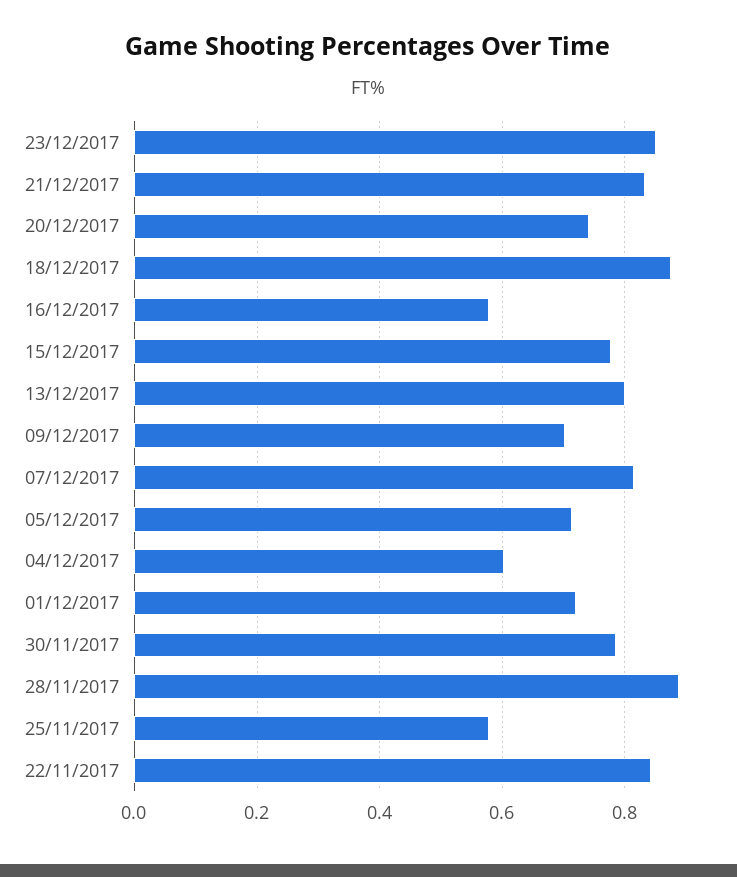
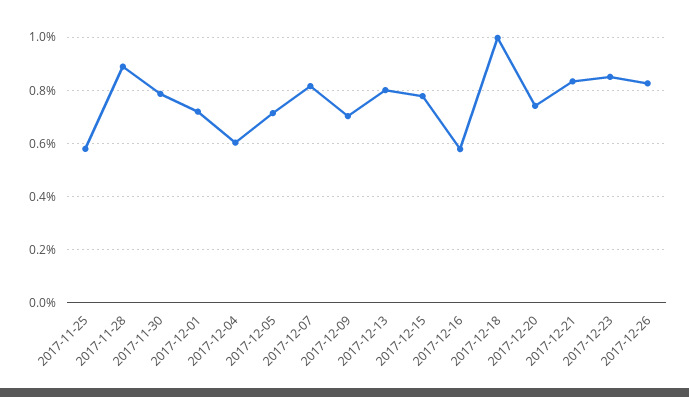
18/12/2017: 0.88 -> 1
22/11/2017: 0.84 -> none
2017-12-26: none -> 0.825

